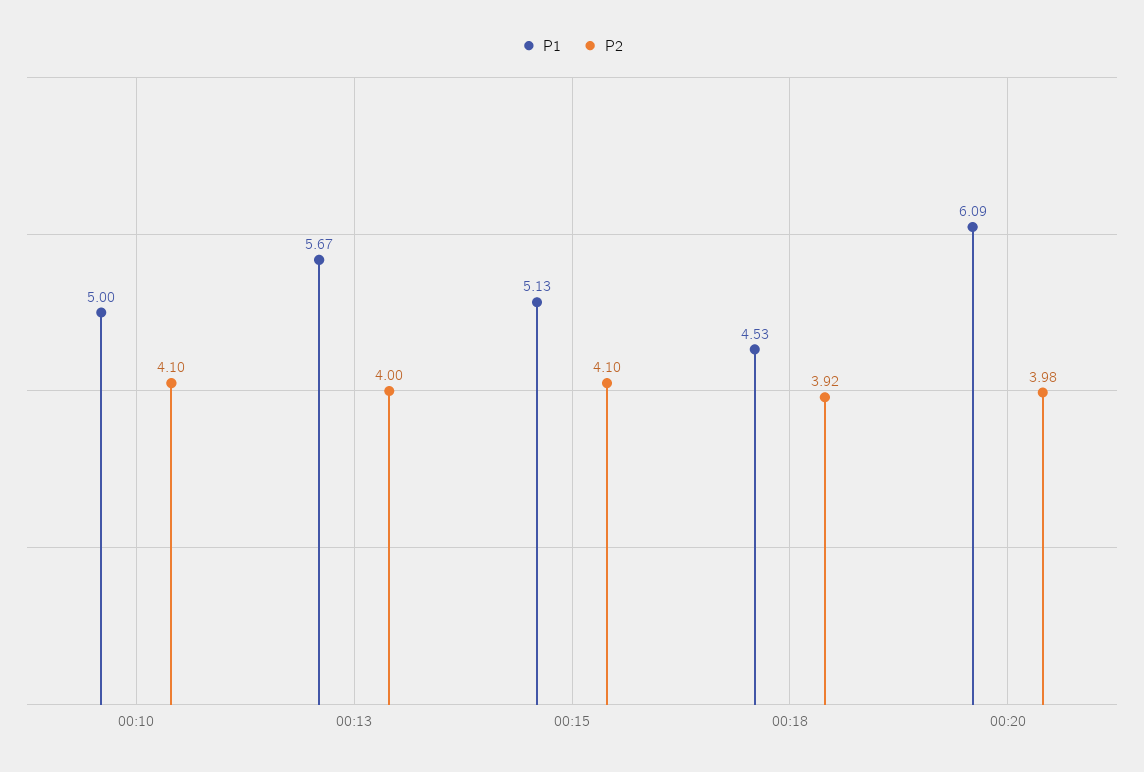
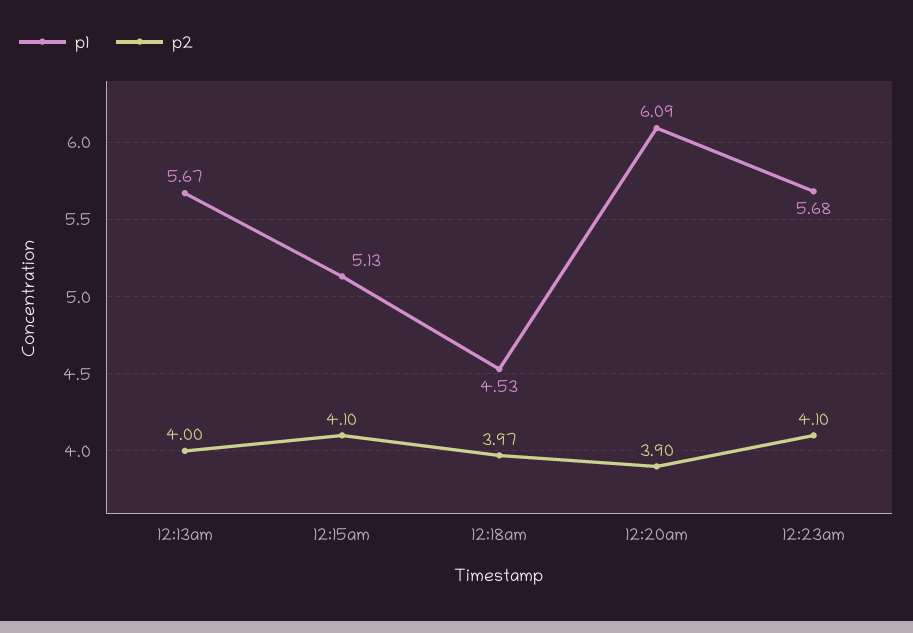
P1, 00:10: 5 -> none
P2, 00:10: 4.1 -> none
P2, 00:18: 3.92 -> 3.97
P2, 00:20: 3.98 -> 3.9
P1, 12:23am: none -> 5.68
P2, 12:23am: none -> 4.1

